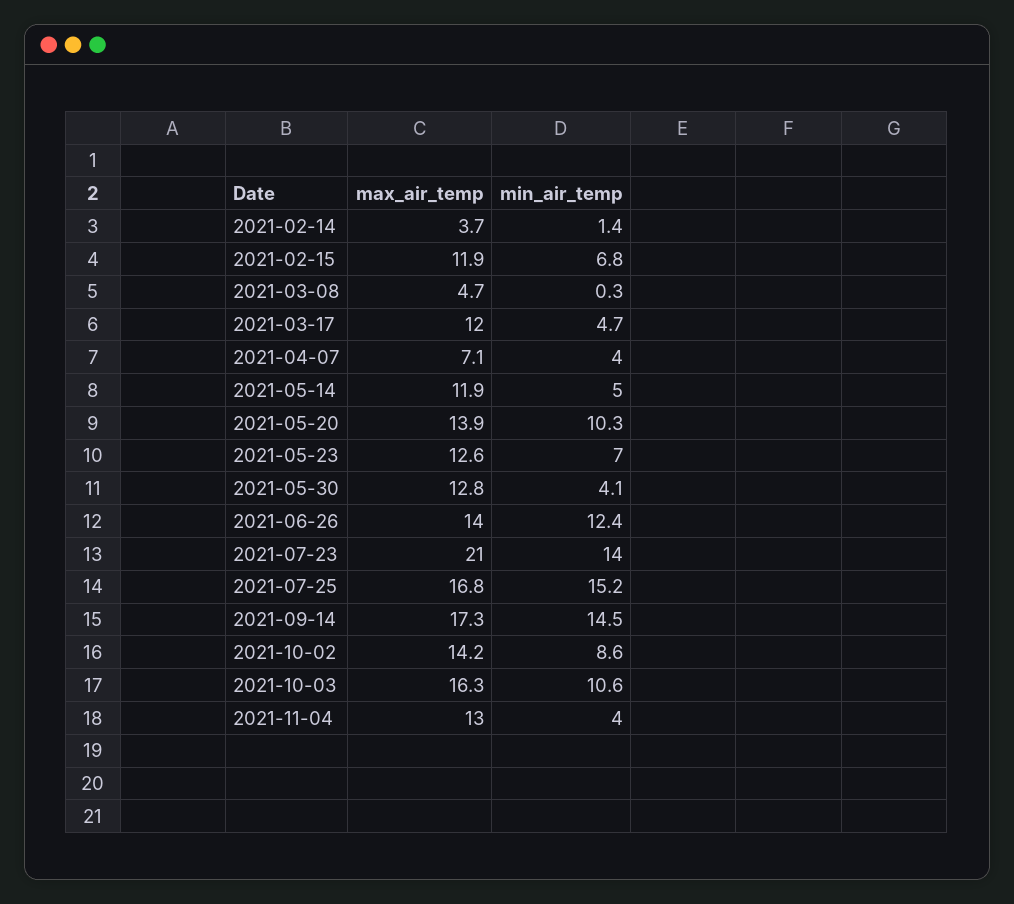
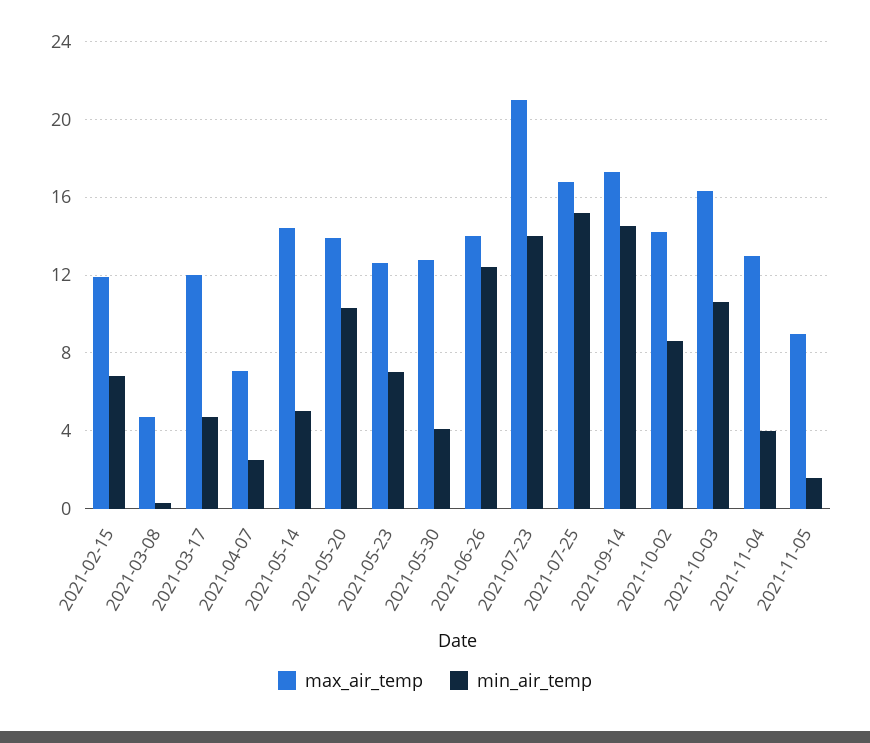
max_air_temp, 2021-02-14: 3.7 -> none
min_air_temp, 2021-02-14: 1.4 -> none
min_air_temp, 2021-04-07: 4 -> 2.5
max_air_temp, 2021-05-14: 11.9 -> 14.5
max_air_temp, 2021-11-05: none -> 9
min_air_temp, 2021-11-05: none -> 1.5

